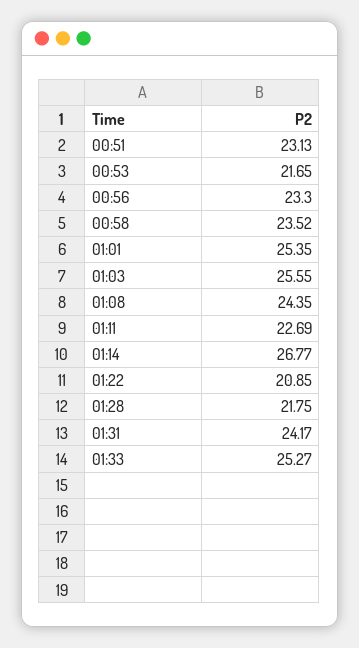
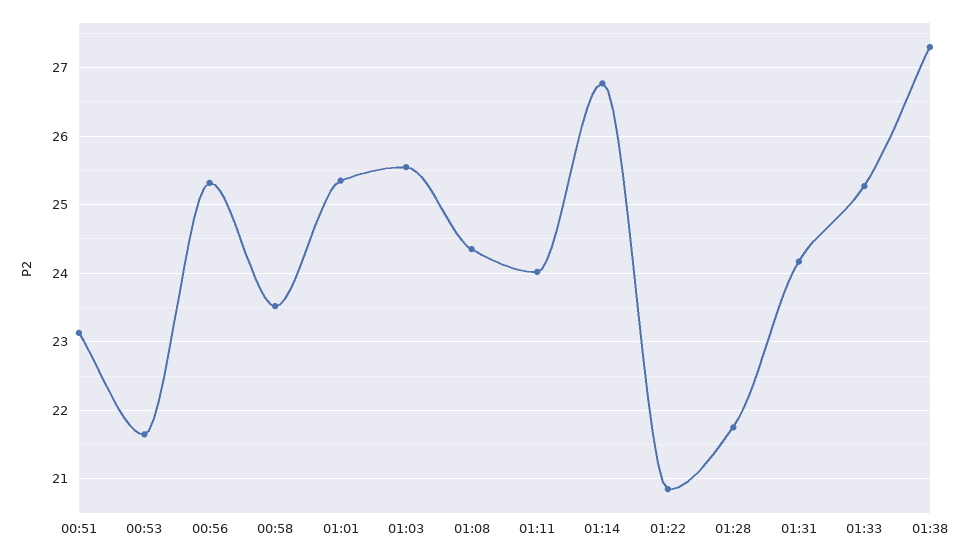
00:56: 23.3 -> 25.3
01:11: 22.69 -> 24
01:38: none -> 27.3

